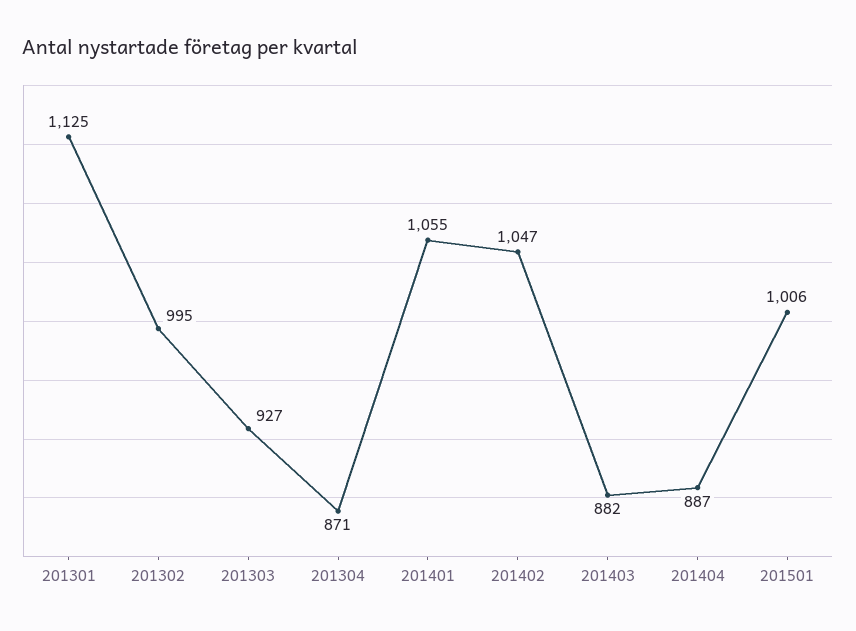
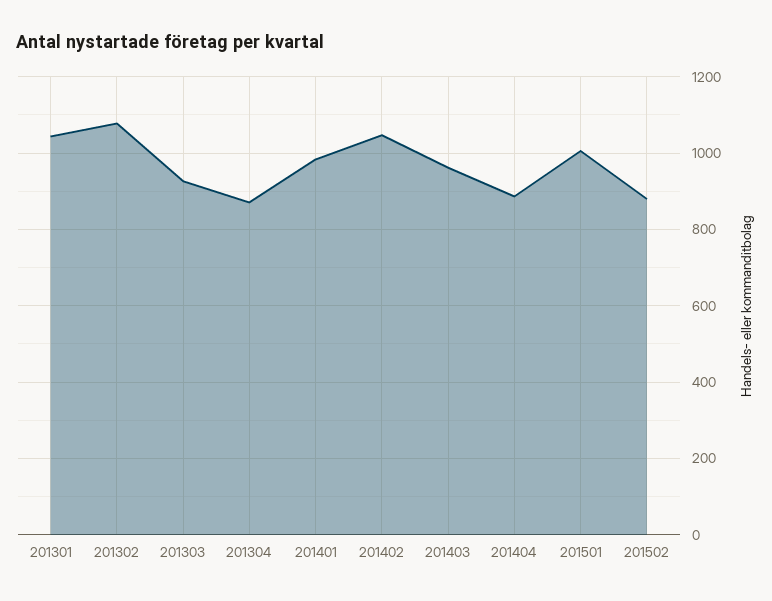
201301: 1125 -> 1040
201302: 995 -> 1080
201401: 1055 -> 980
201403: 882 -> 960
201502: none -> 880

